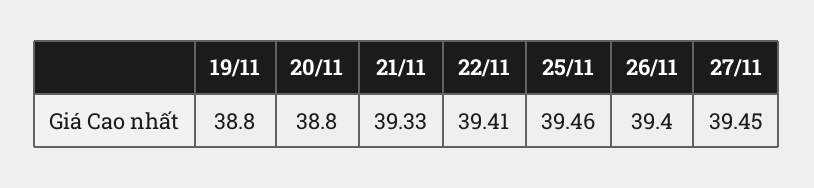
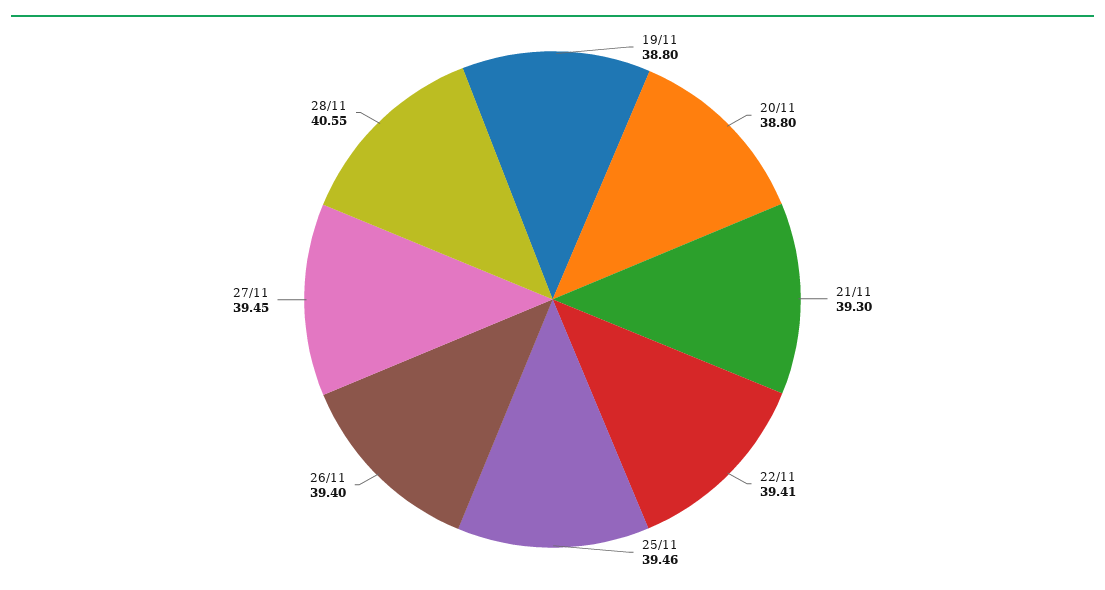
21/11: 39.33 -> 39.3
28/11: none -> 40.55

